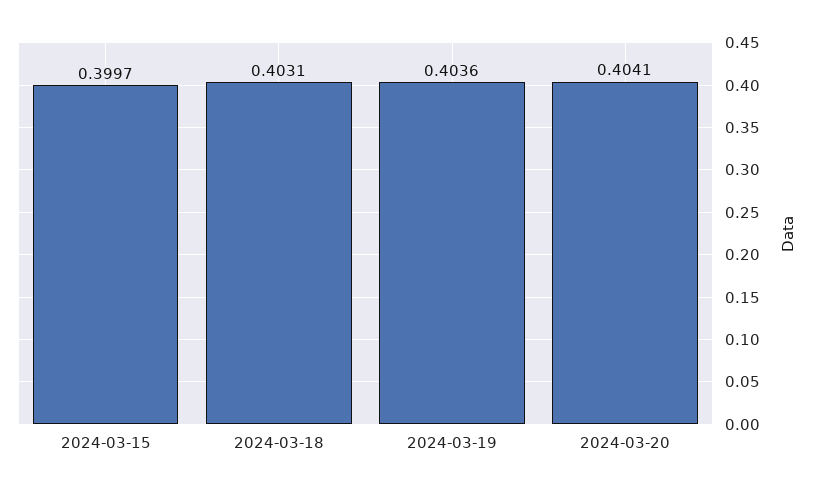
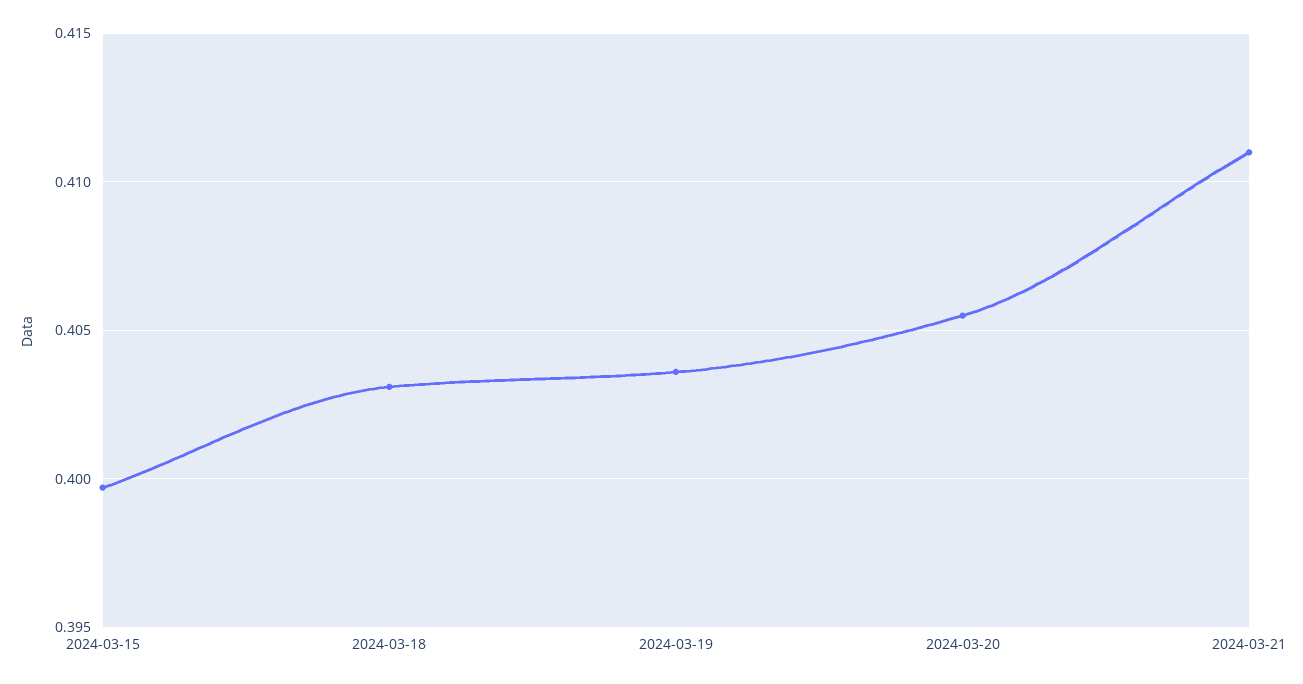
2024-03-20: 0.4041 -> 0.4055
2024-03-21: none -> 0.411

